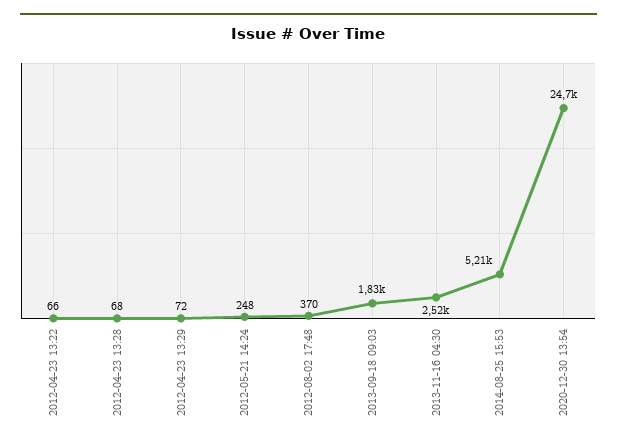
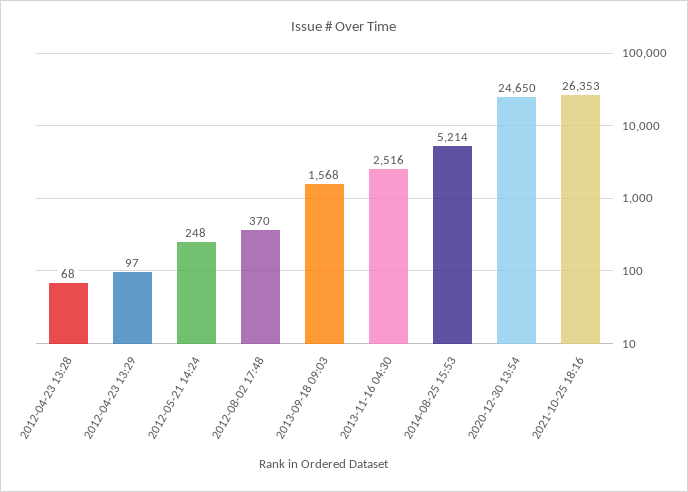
2012-04-23 13:22: 66 -> none
2012-04-23 13:29: 72 -> 97
2013-09-18 09:03: 1830 -> 1568
2021-10-25 18:16: none -> 26353

